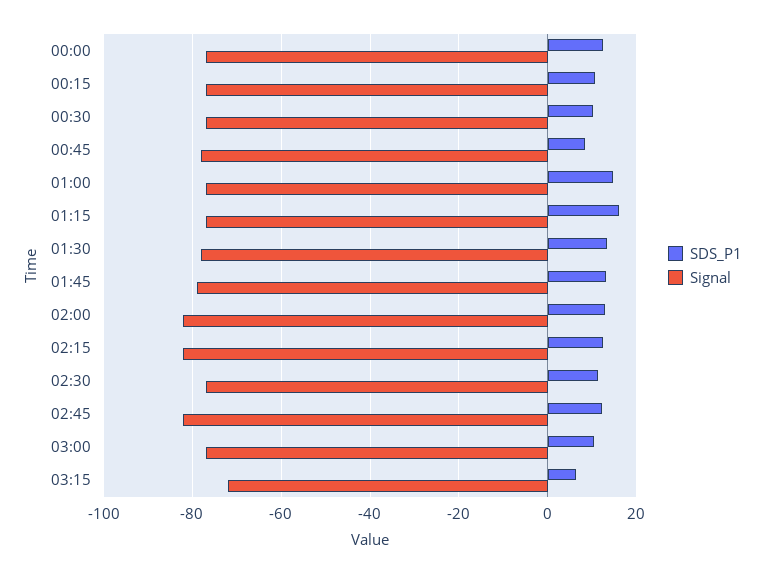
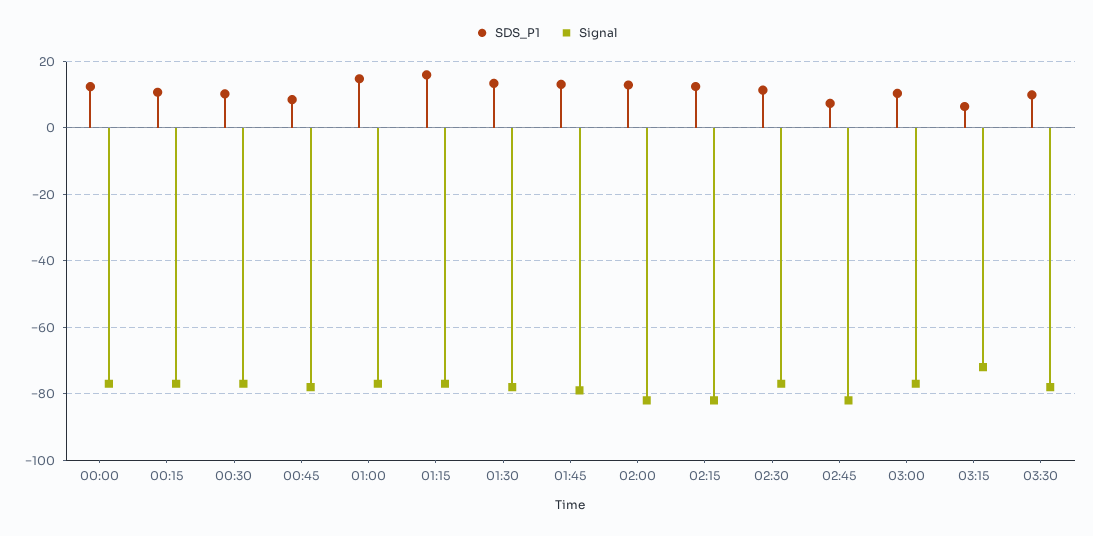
SDS_P1, 02:45: 12 -> 8
SDS_P1, 03:30: none -> 10
Signal, 03:30: none -> -78

